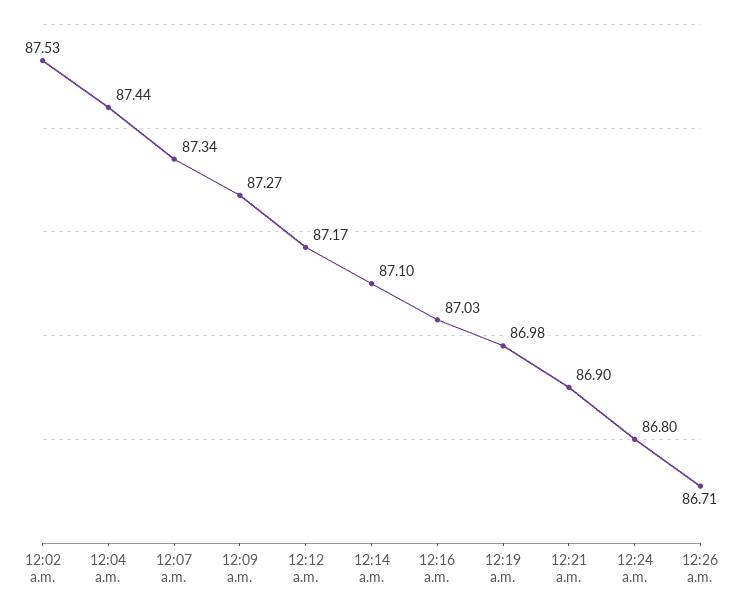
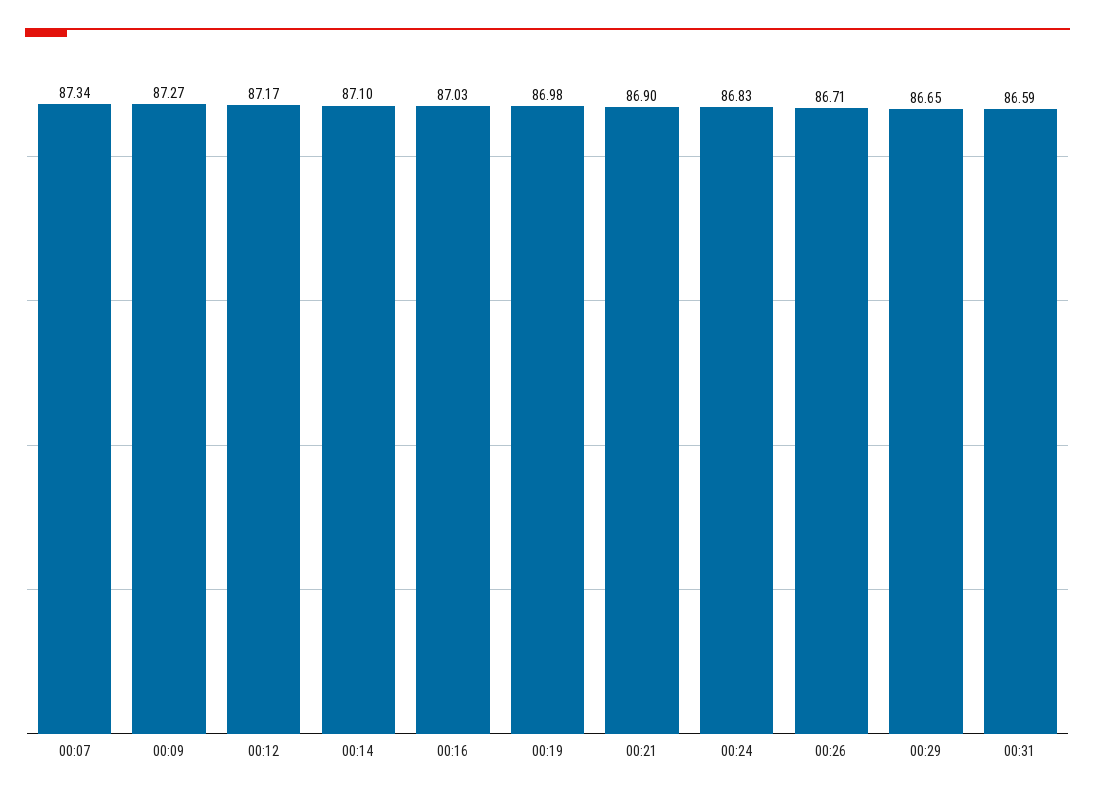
12:02 a.m.: 87.53 -> none
12:04 a.m.: 87.44 -> none
12:24 a.m.: 86.8 -> 86.83
00:29: none -> 86.65
00:31: none -> 86.59

